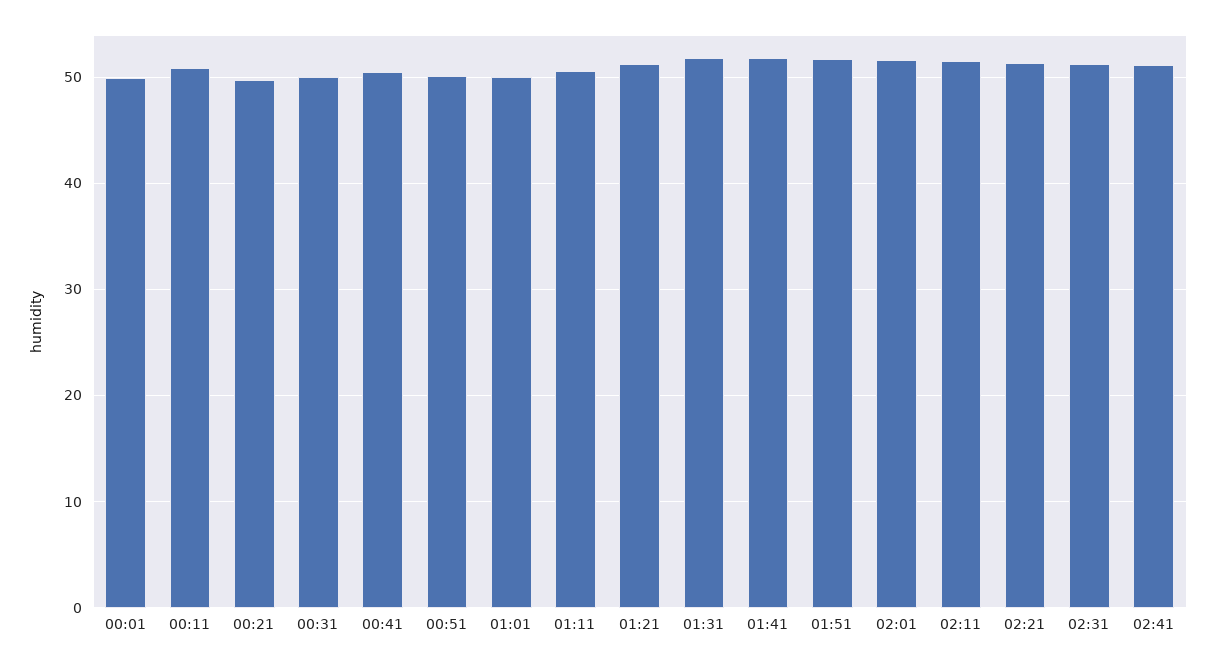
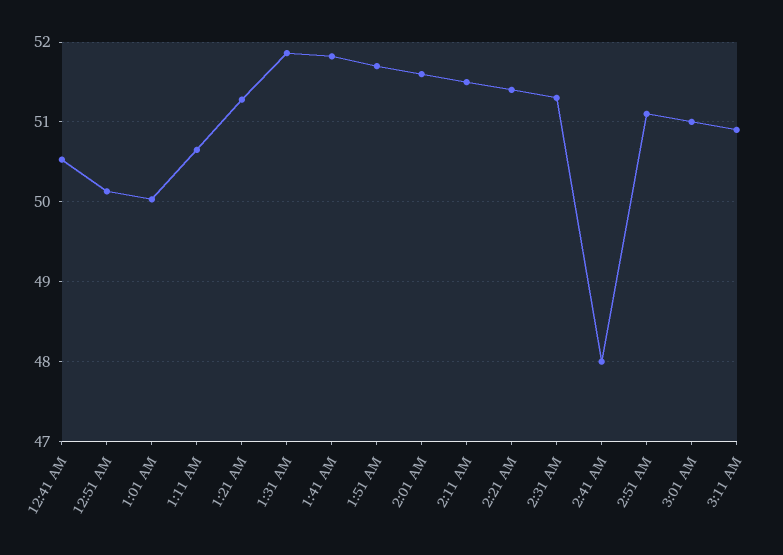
00:01: 50 -> none
00:11: 51 -> none
00:21: 50 -> none
00:31: 50 -> none
02:41: 51 -> 48
2:51 AM: none -> 51.1
3:01 AM: none -> 51
3:11 AM: none -> 50.9

